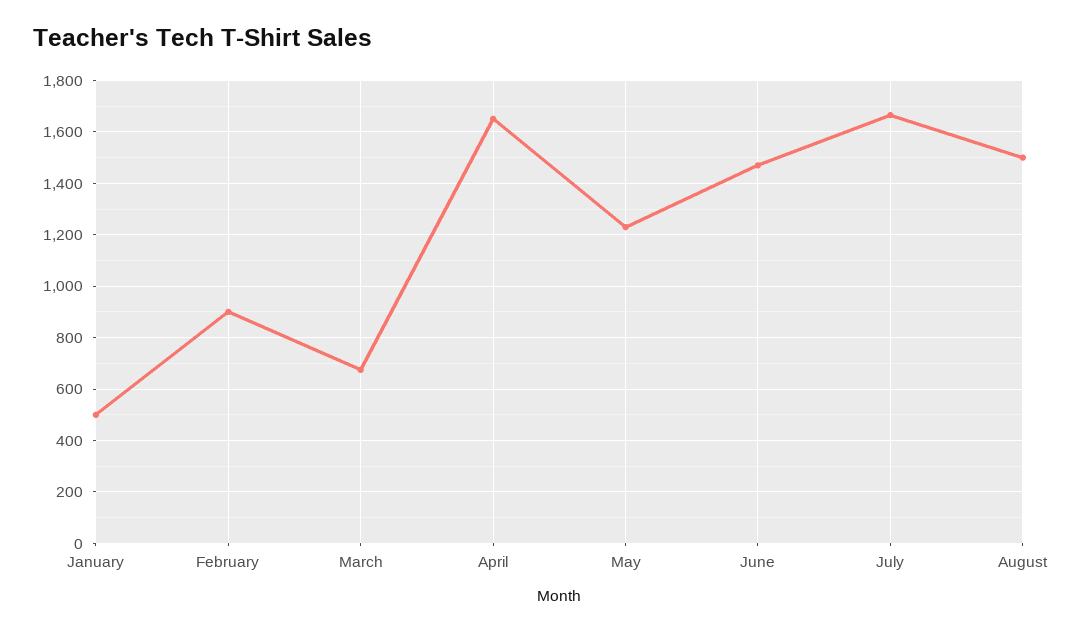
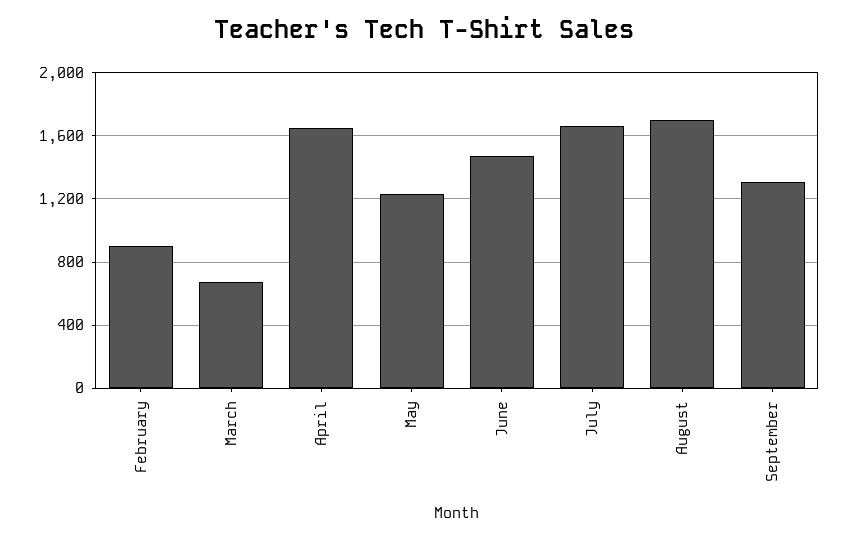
January: 500 -> none
August: 1500 -> 1700
September: none -> 1300

